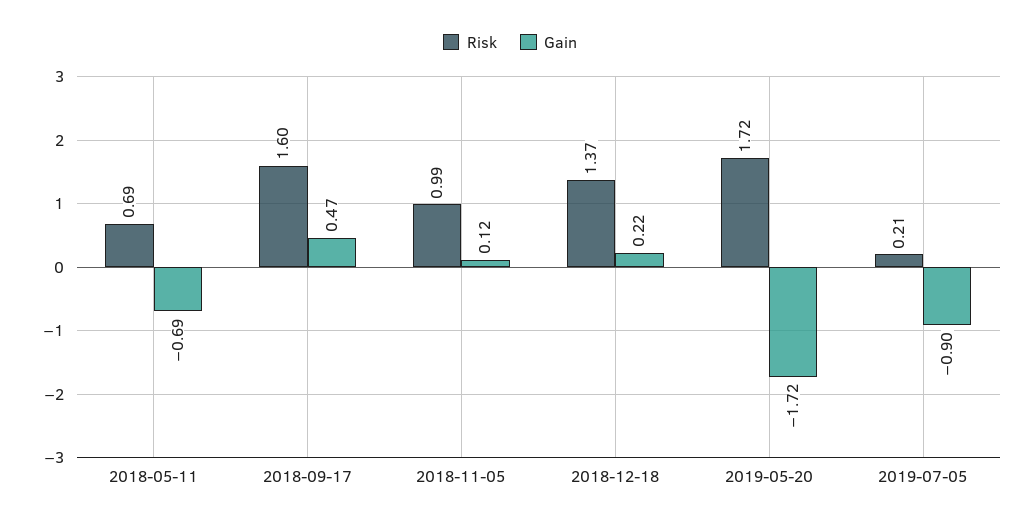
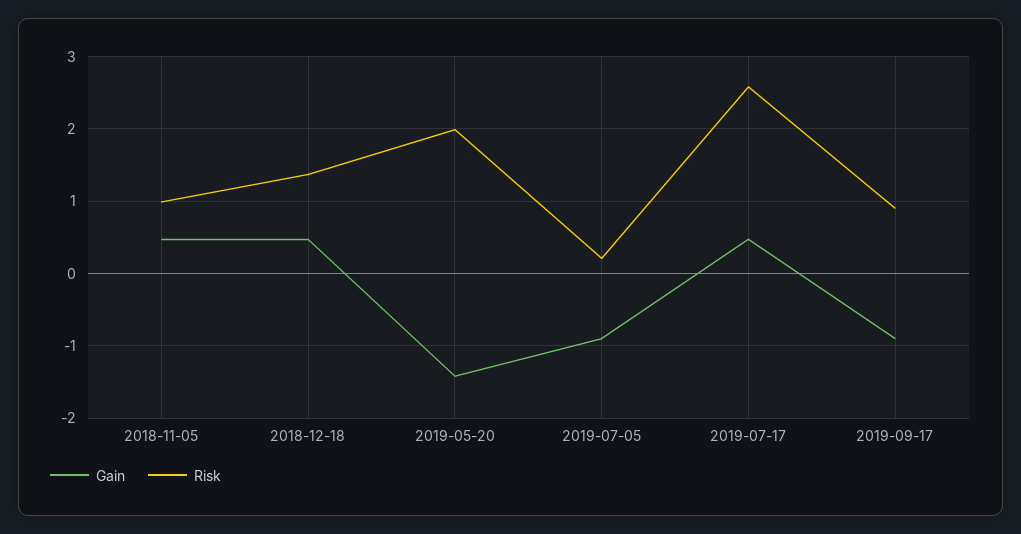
Risk, 2018-05-11: 0.69 -> none
Gain, 2018-05-11: -0.69 -> none
Risk, 2018-09-17: 1.6 -> none
Gain, 2018-09-17: 0.47 -> none
Gain, 2018-11-05: 0.12 -> 0.5
Gain, 2018-12-18: 0.22 -> 0.5
Risk, 2019-05-20: 1.72 -> 2
Gain, 2019-05-20: -1.72 -> -1.4
Gain, 2019-07-17: none -> 0.5
Risk, 2019-07-17: none -> 2.6
Gain, 2019-09-17: none -> -0.9
Risk, 2019-09-17: none -> 0.9

